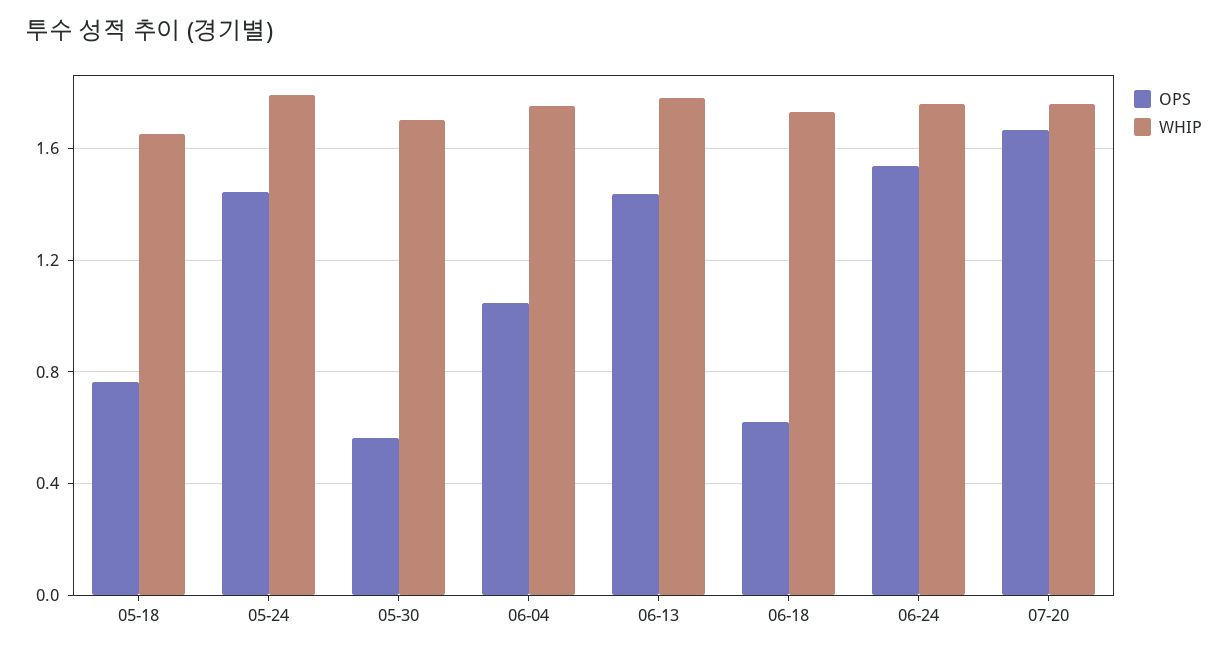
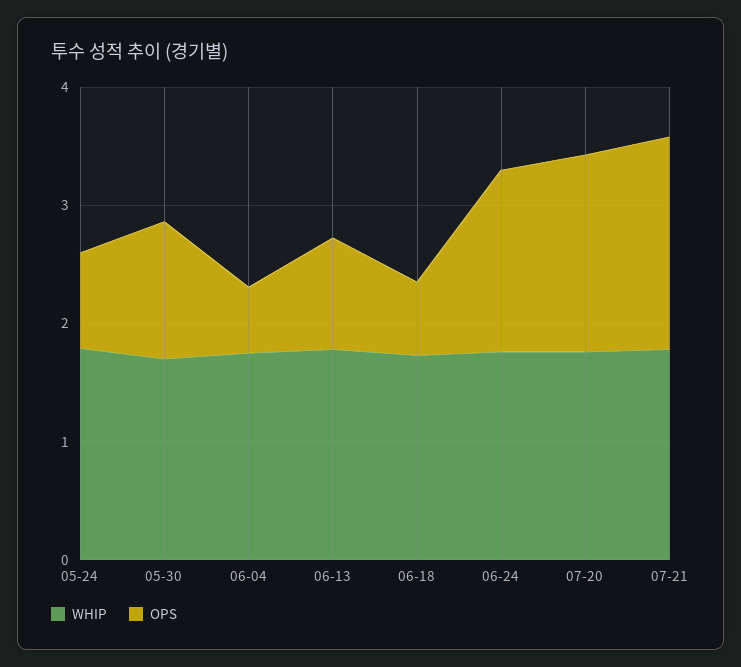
OPS, 05-18: 0.75 -> none
WHIP, 05-18: 1.65 -> none
OPS, 05-24: 1.45 -> 0.8
OPS, 05-30: 0.55 -> 1.2
OPS, 06-04: 1.05 -> 0.6
OPS, 06-13: 1.45 -> 1
WHIP, 07-21: none -> 1.8
OPS, 07-21: none -> 1.8

